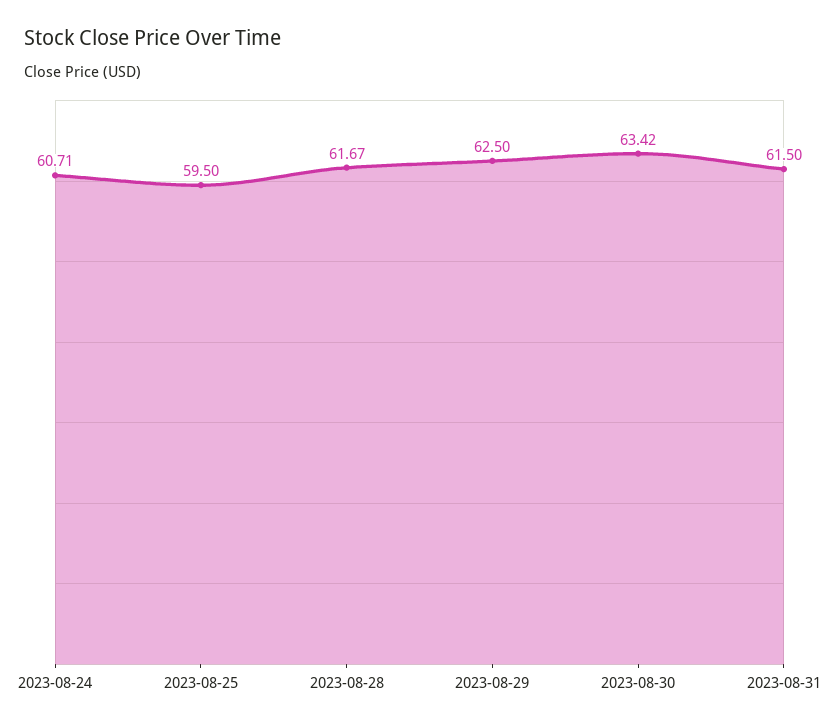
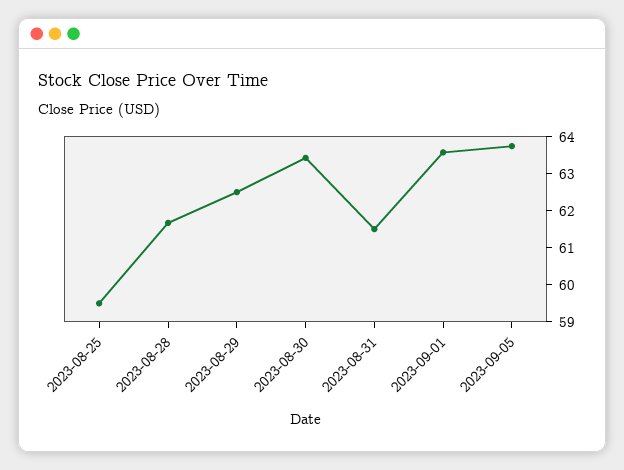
2023-08-24: 60.71 -> none
2023-09-01: none -> 63.5
2023-09-05: none -> 63.75

